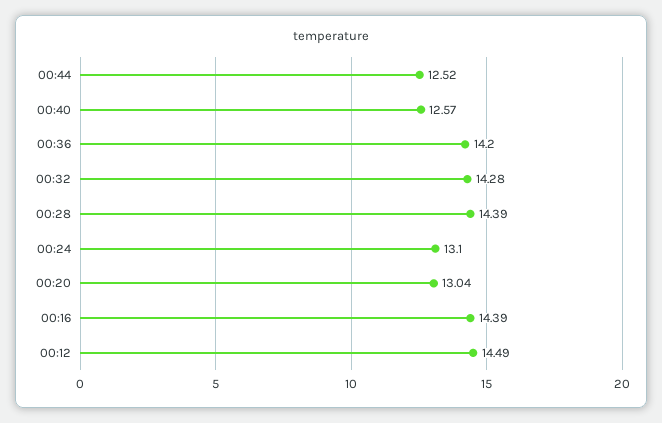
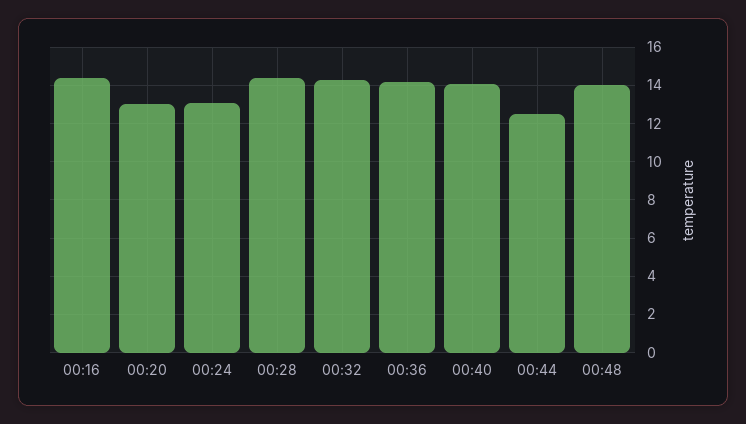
00:40: 12.57 -> 14
00:12: 14.49 -> none
00:48: none -> 14

